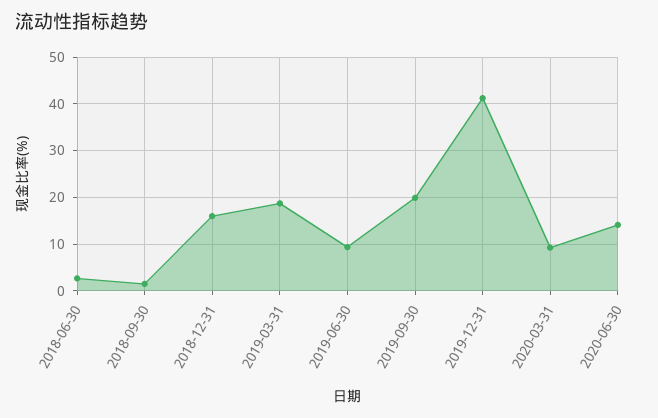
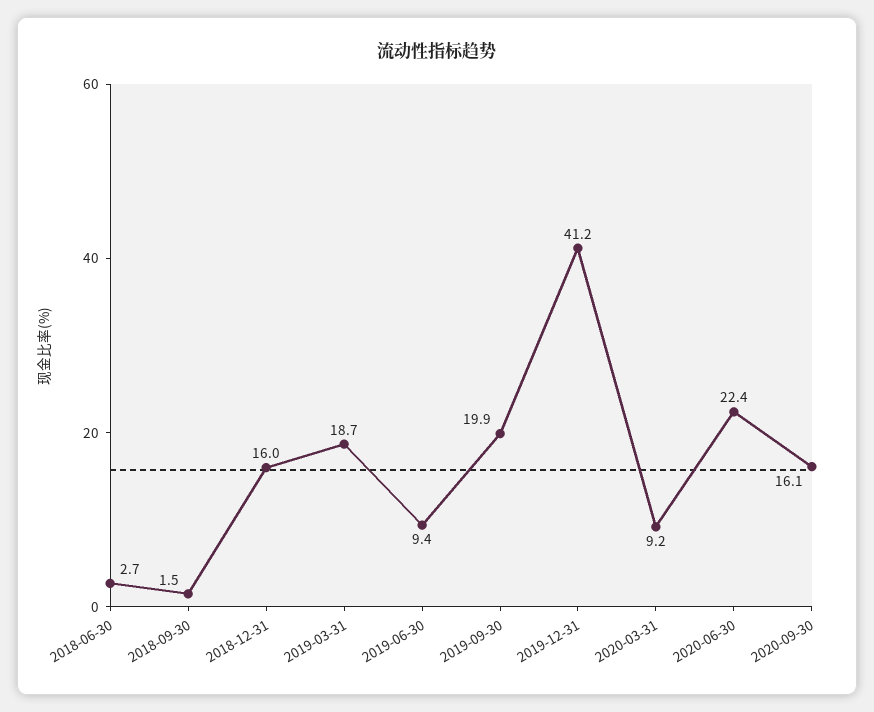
2020-06-30: 14 -> 22.4
2020-09-30: none -> 16.1

